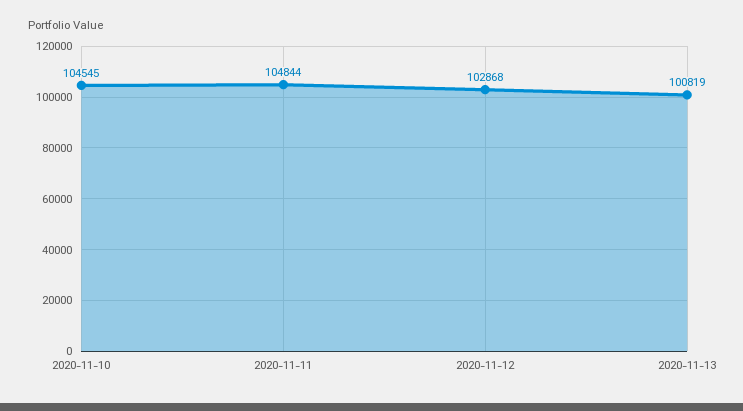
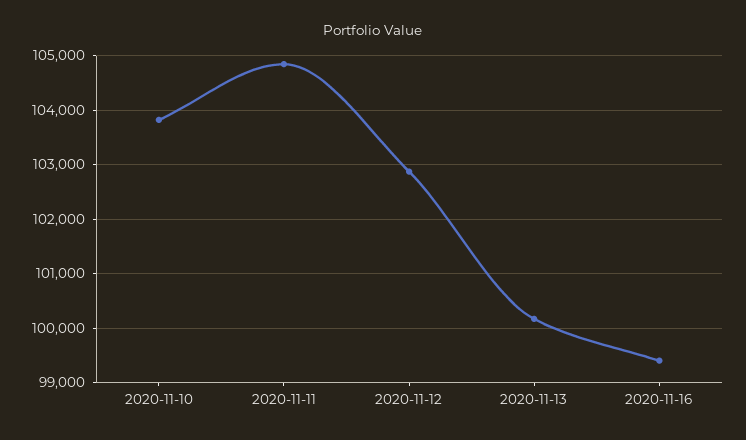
2020-11-10: 104545 -> 103800
2020-11-13: 100819 -> 100200
2020-11-16: none -> 99400

